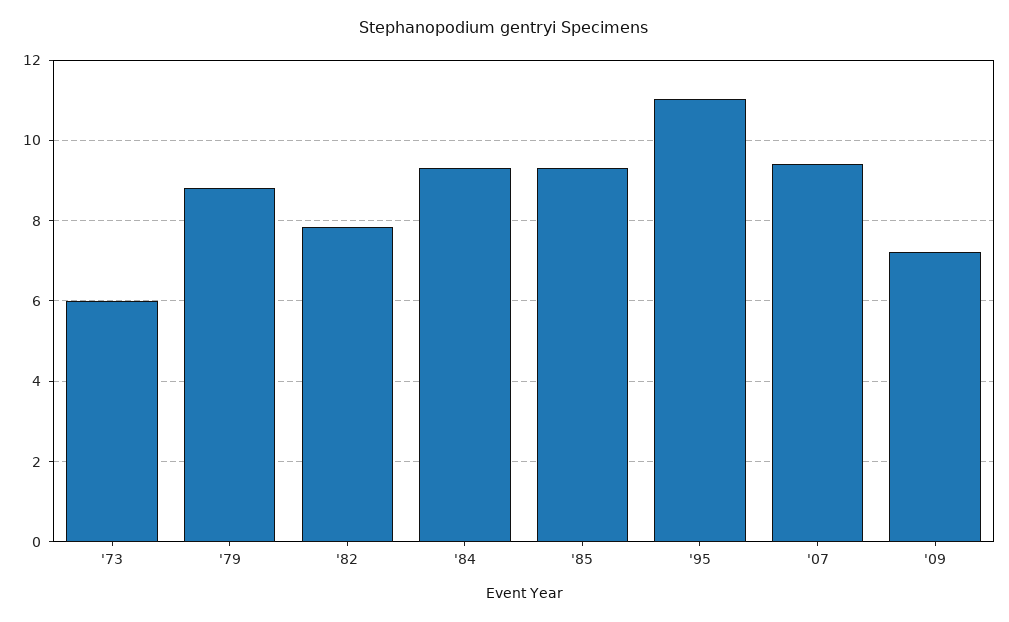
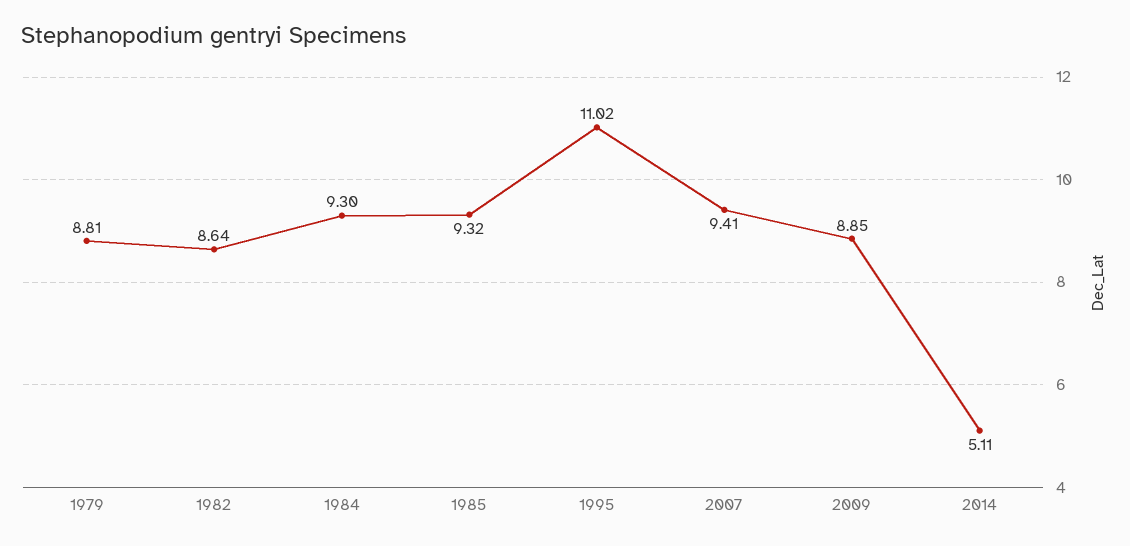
'73: 6 -> none
'82: 7.8 -> 8.64
'09: 7.2 -> 8.85
2014: none -> 5.11

